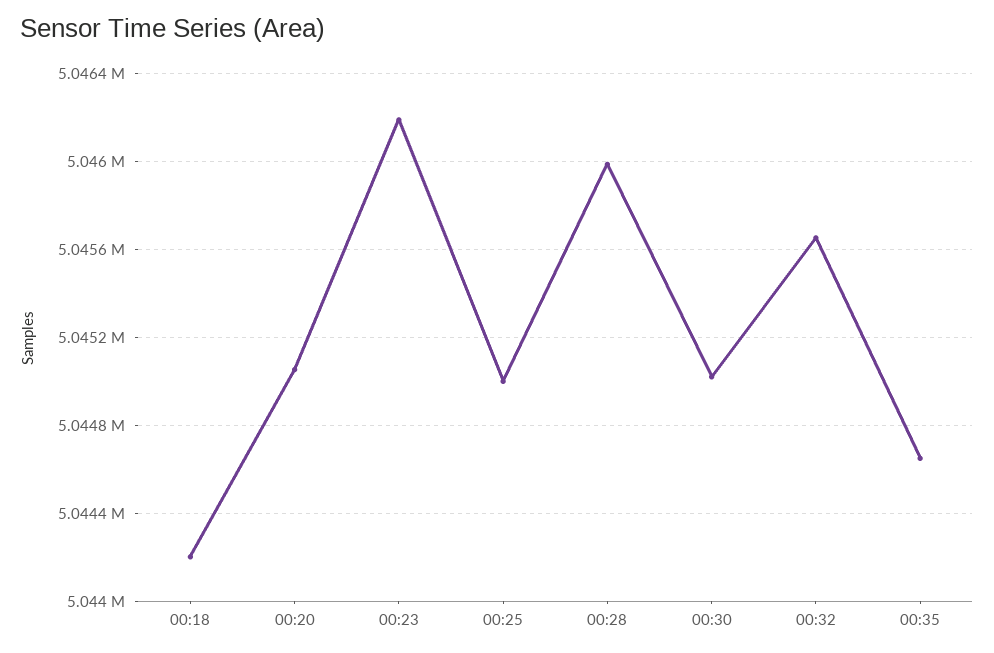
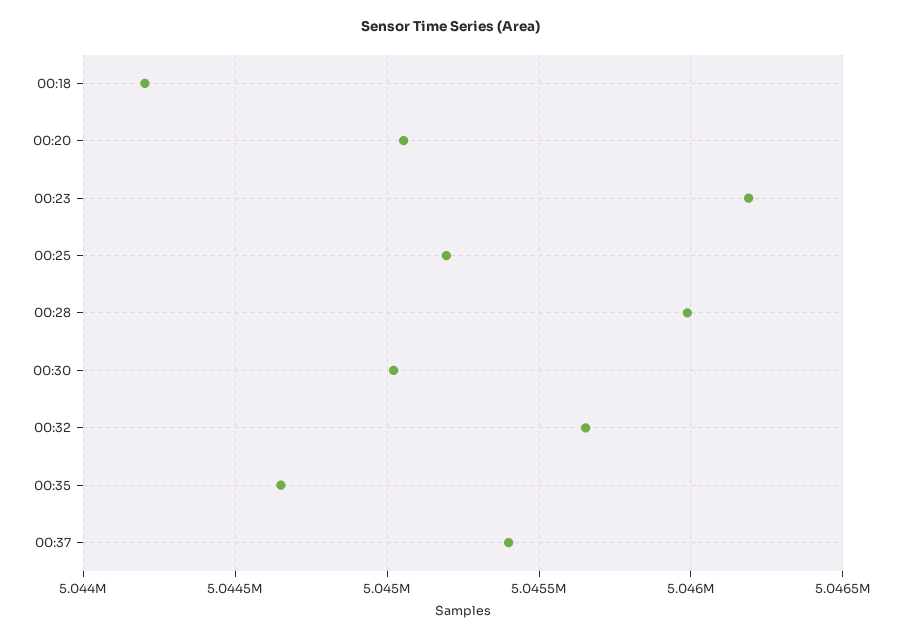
00:25: 5045000 -> 5045200
00:37: none -> 5045400

